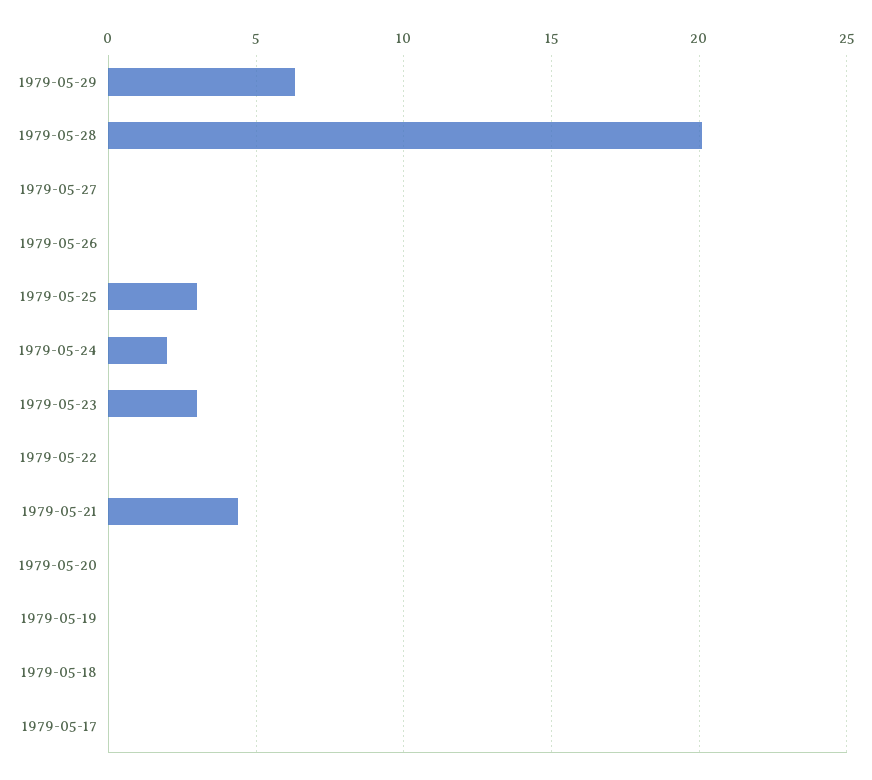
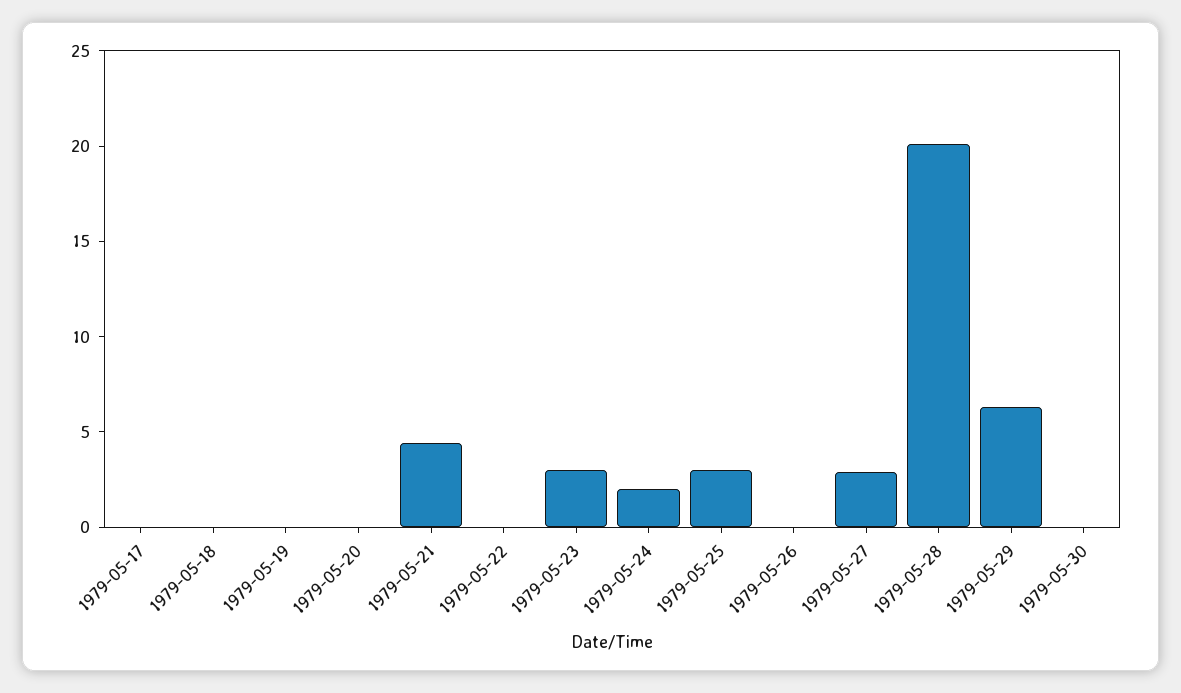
1979-05-27: 0 -> 3
1979-05-30: none -> 0

